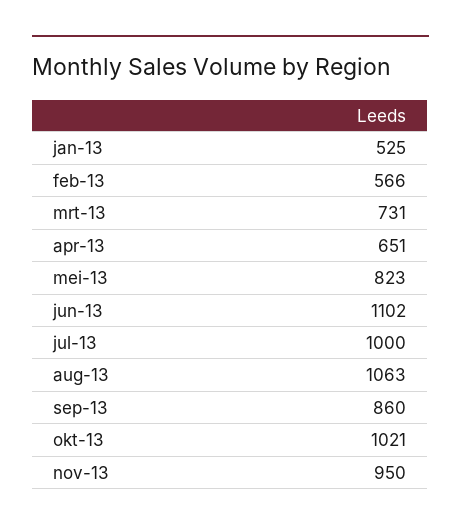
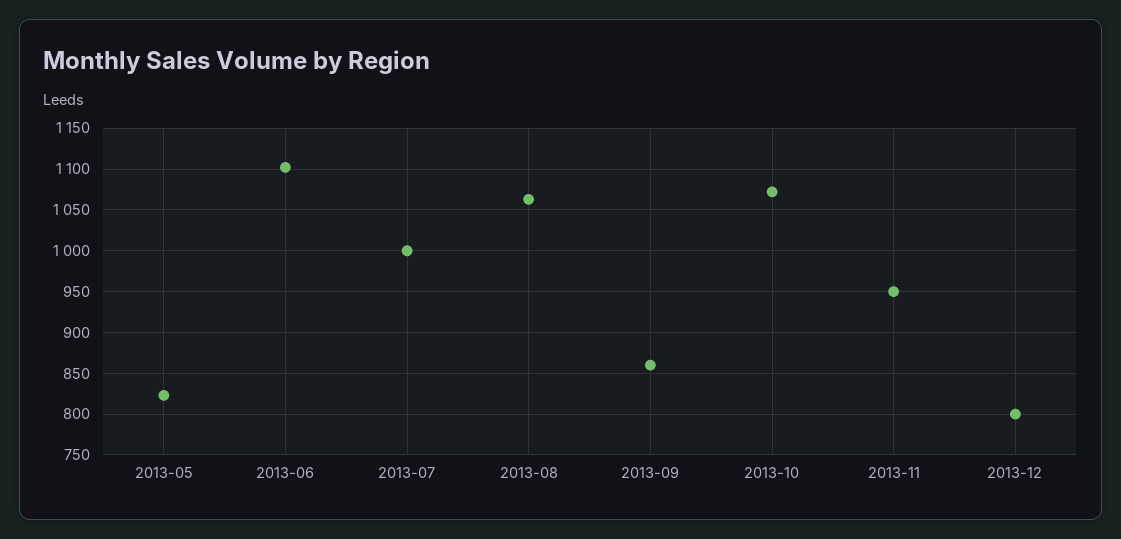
jan-13: 525 -> none
feb-13: 566 -> none
mrt-13: 731 -> none
apr-13: 651 -> none
okt-13: 1021 -> 1070
2013-12: none -> 800

